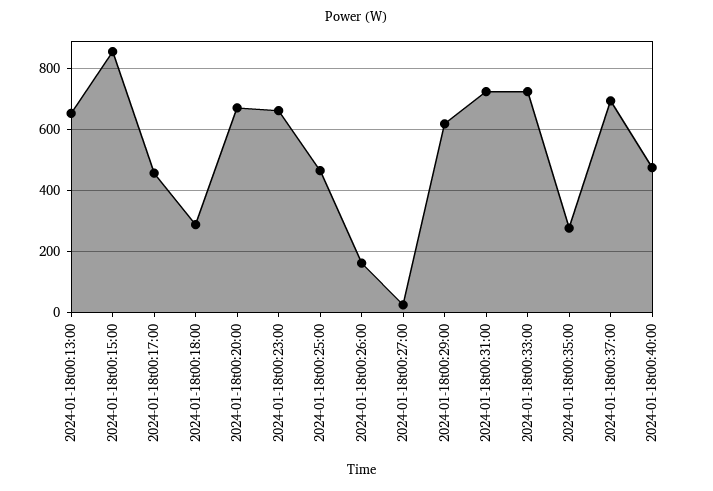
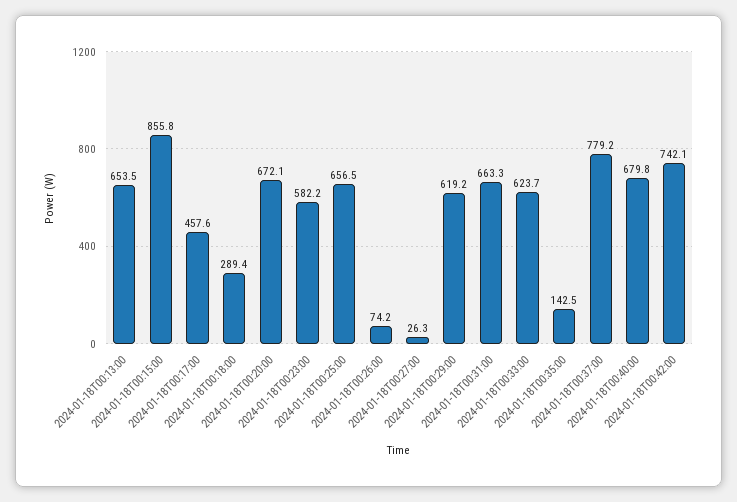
2024-01-18t00:23:00: 660 -> 582.2
2024-01-18t00:25:00: 460 -> 656.5
2024-01-18t00:26:00: 160 -> 74.2
2024-01-18t00:31:00: 720 -> 663.3
2024-01-18t00:33:00: 720 -> 623.7
2024-01-18t00:35:00: 280 -> 142.5
2024-01-18t00:37:00: 700 -> 779.2
2024-01-18t00:40:00: 480 -> 679.8
2024-01-18T00:42:00: none -> 742.1

